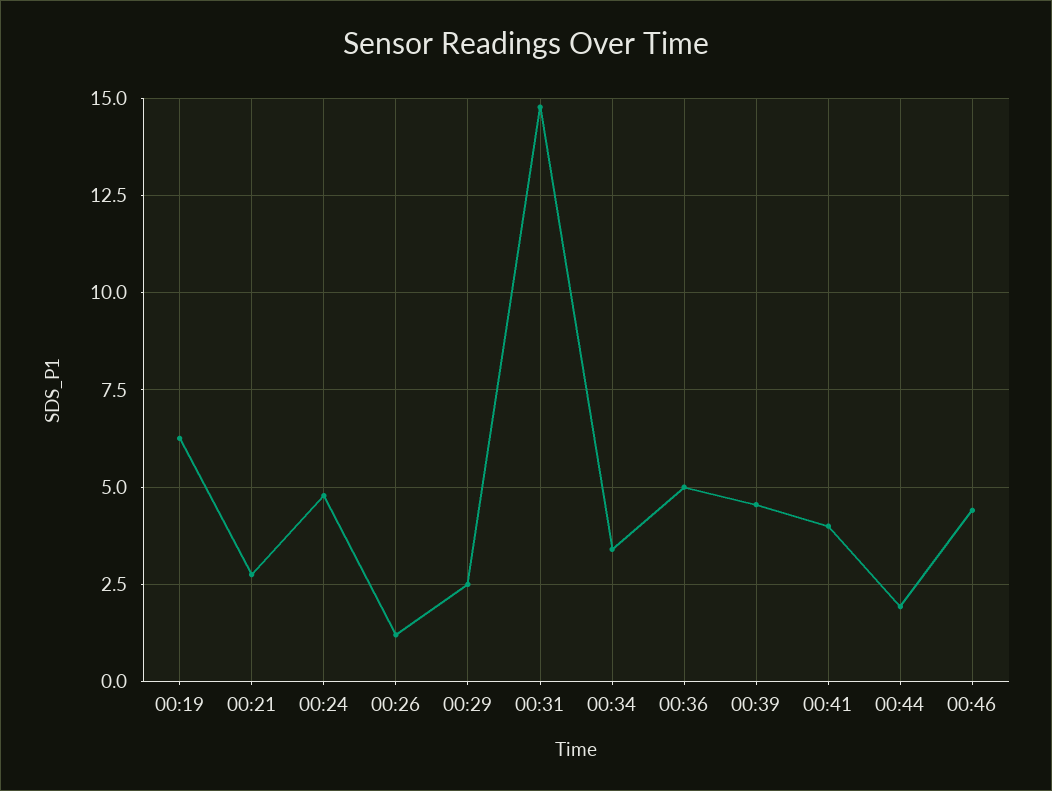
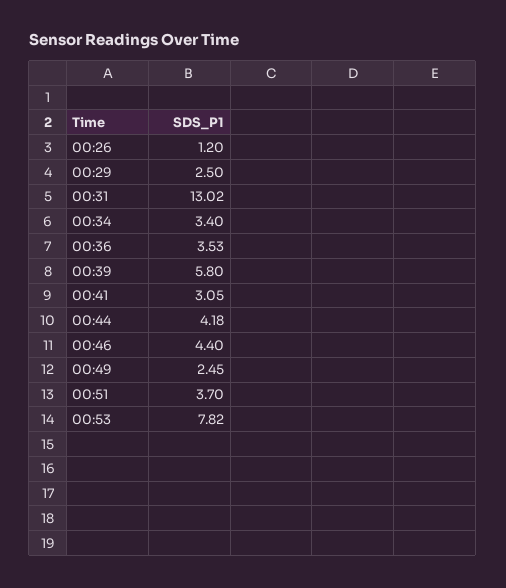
00:19: 6.25 -> none
00:21: 2.75 -> none
00:24: 4.75 -> none
00:31: 14.75 -> 13.02
00:36: 5 -> 3.53
00:39: 4.5 -> 5.8
00:41: 4 -> 3.05
00:44: 2 -> 4.18
00:49: none -> 2.45
00:51: none -> 3.7
00:53: none -> 7.82

